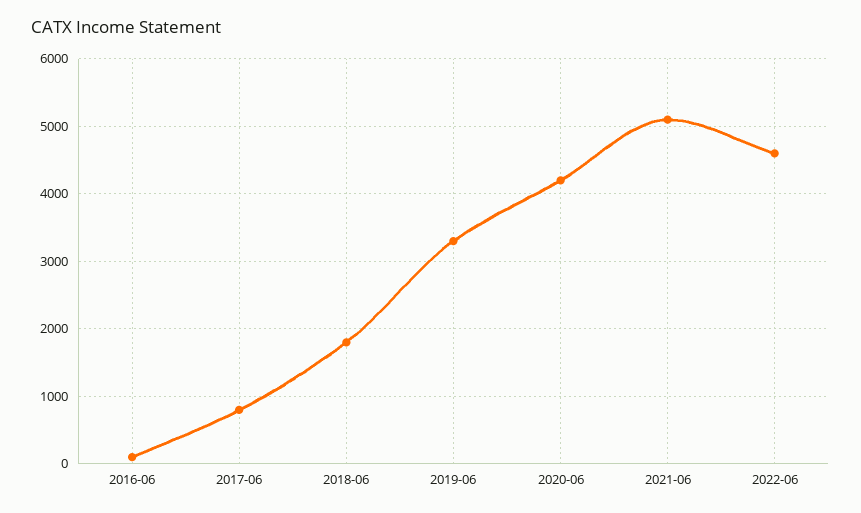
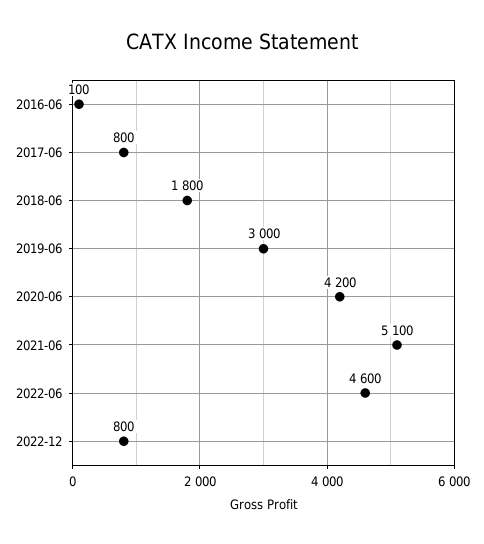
2019-06: 3300 -> 3000
2022-12: none -> 800

